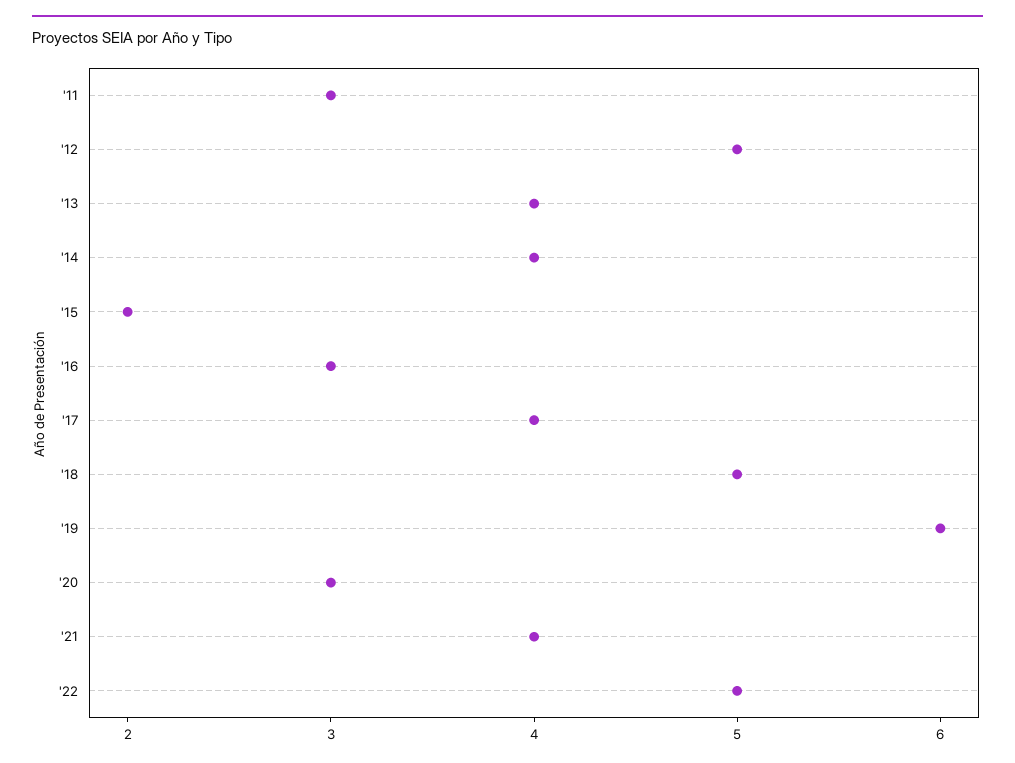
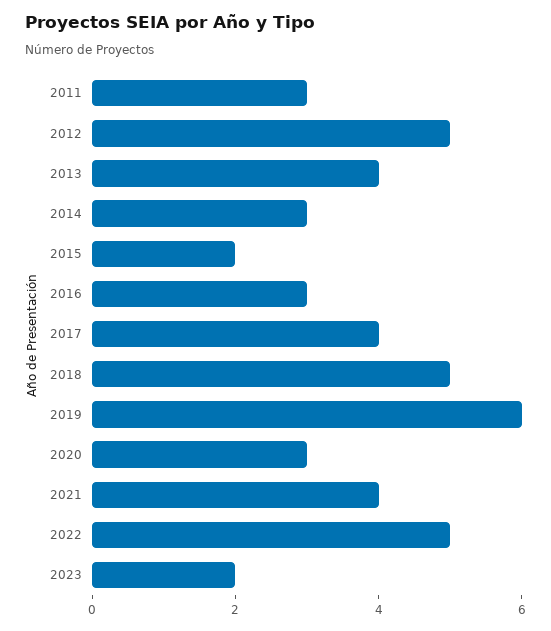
'14: 4 -> 3
2023: none -> 2

